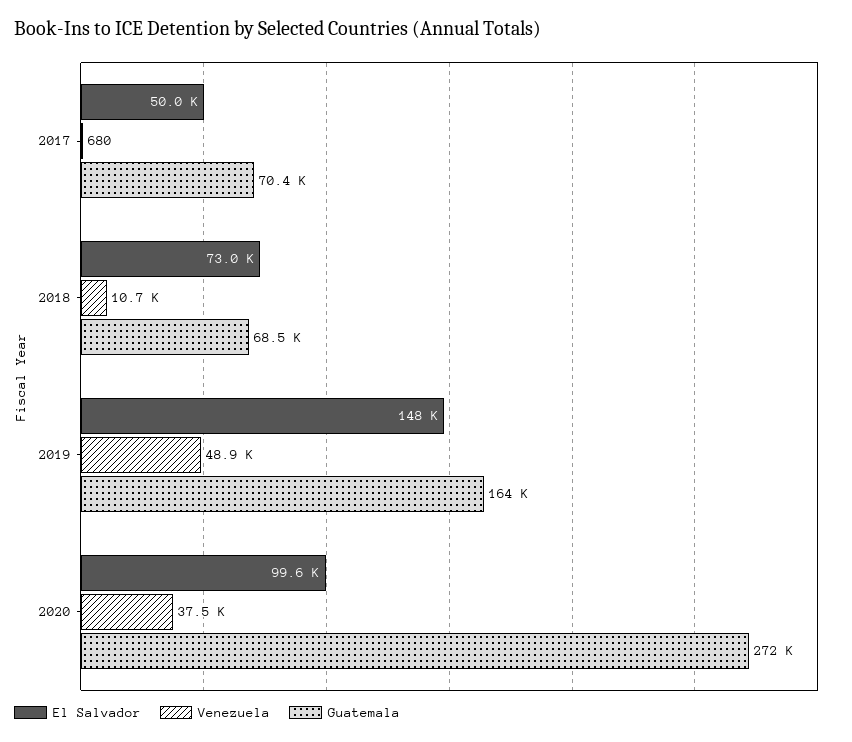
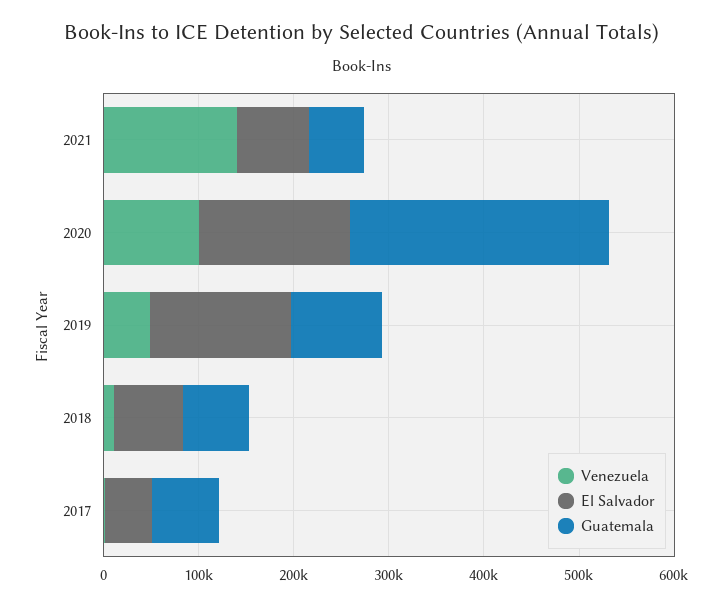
Guatemala, 2019: 164000 -> 100000
El Salvador, 2020: 99600 -> 160000
Venezuela, 2020: 37500 -> 100000
Venezuela, 2021: none -> 140000
El Salvador, 2021: none -> 80000
Guatemala, 2021: none -> 60000

